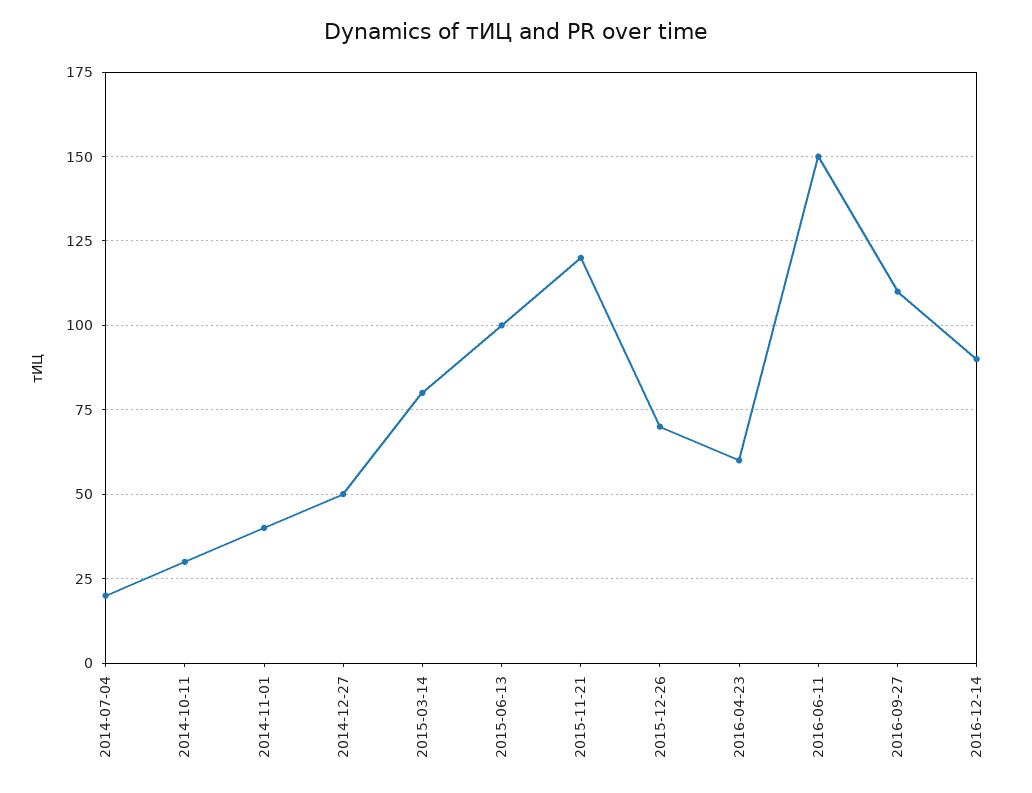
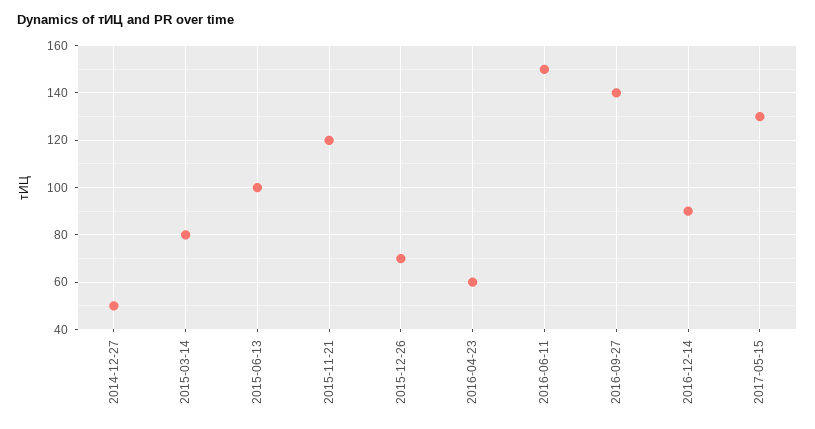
2014-07-04: 20 -> none
2014-10-11: 30 -> none
2014-11-01: 40 -> none
2016-09-27: 110 -> 140
2017-05-15: none -> 130

